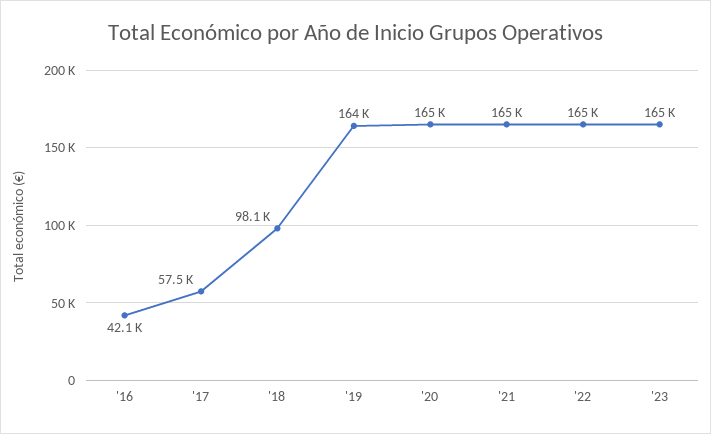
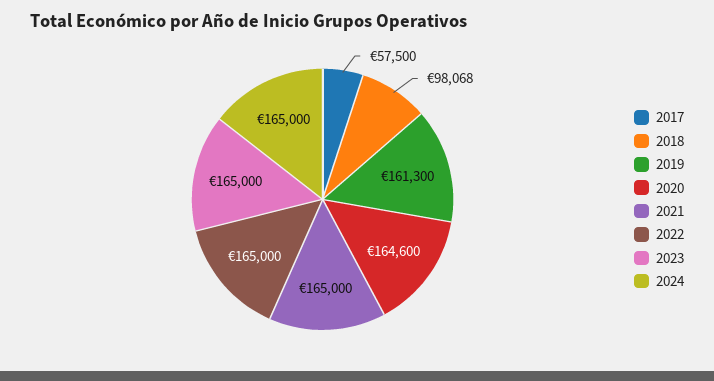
'16: 42100 -> none
'19: 164000 -> 161300
2024: none -> 165000

